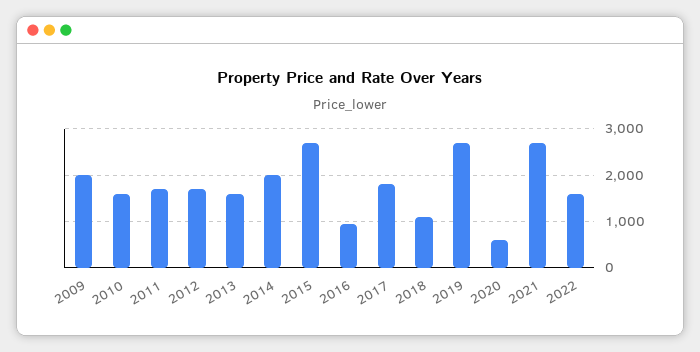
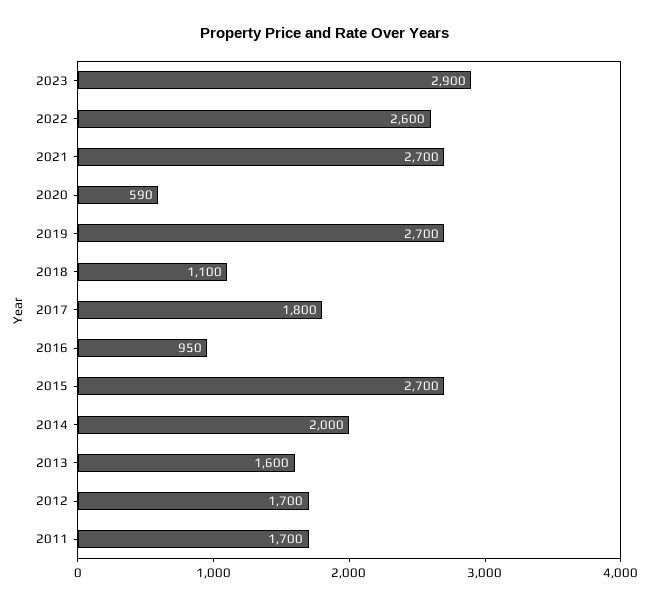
2009: 2000 -> none
2010: 1600 -> none
2022: 1600 -> 2600
2023: none -> 2900

